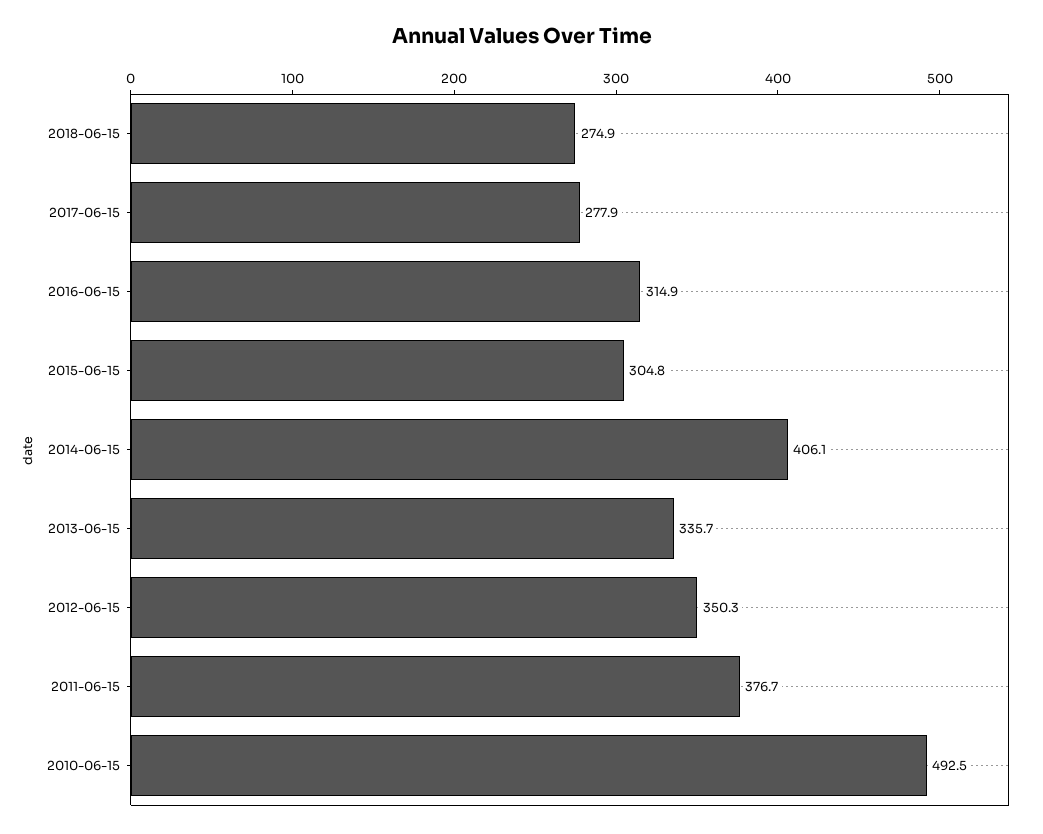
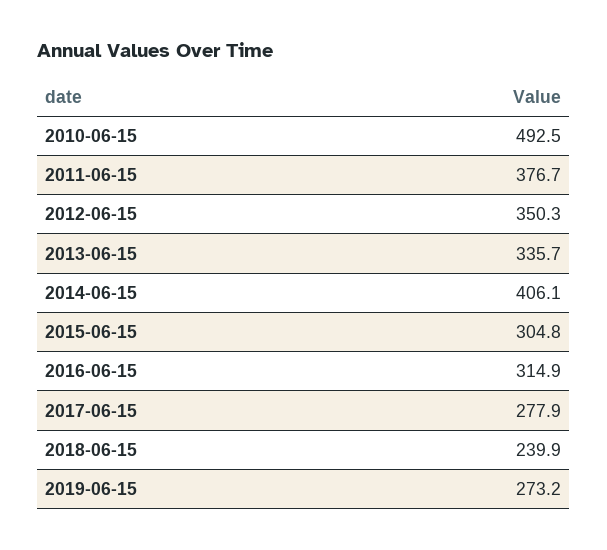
2018-06-15: 274.9 -> 239.9
2019-06-15: none -> 273.2

